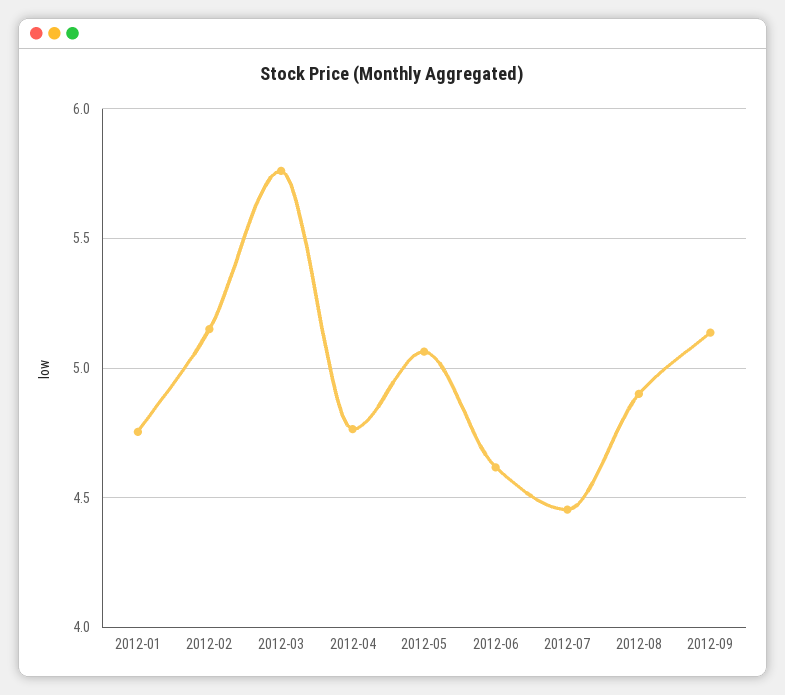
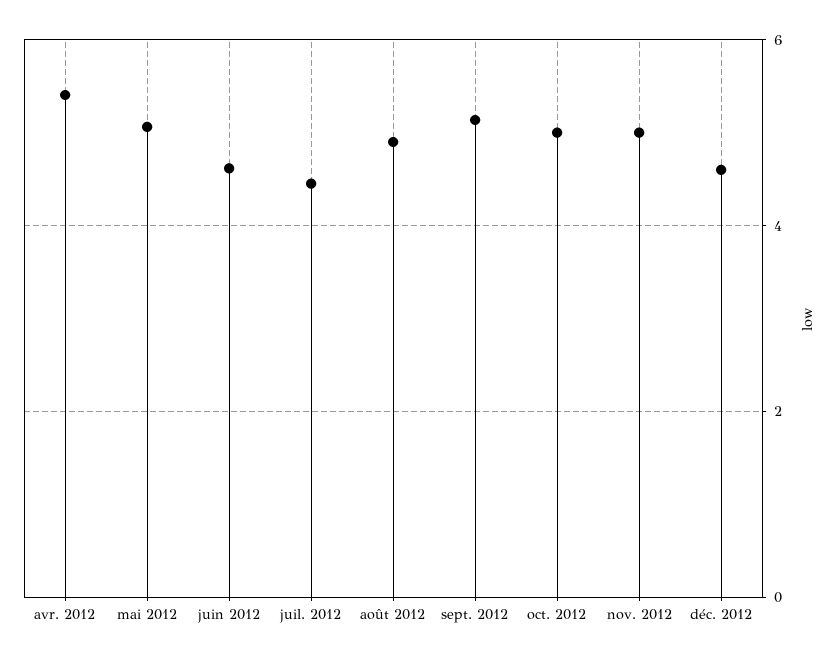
2012-01: 4.75 -> none
2012-02: 5.15 -> none
2012-03: 5.75 -> none
2012-04: 4.75 -> 5.4
oct. 2012: none -> 5
nov. 2012: none -> 5
déc. 2012: none -> 4.6

